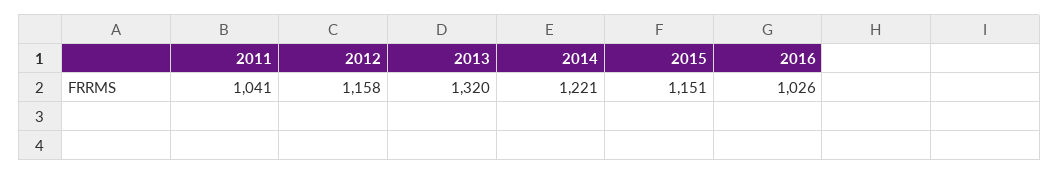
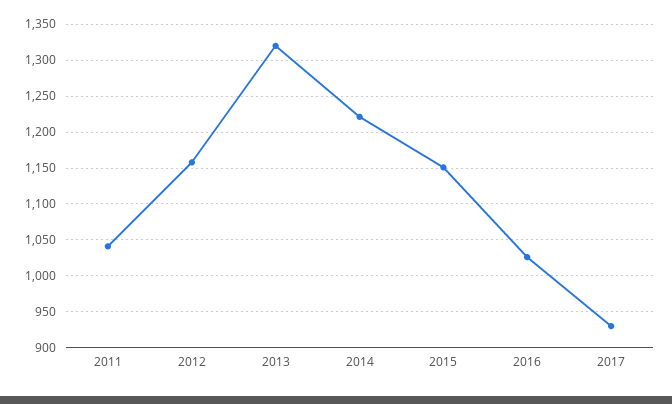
2017: none -> 930

